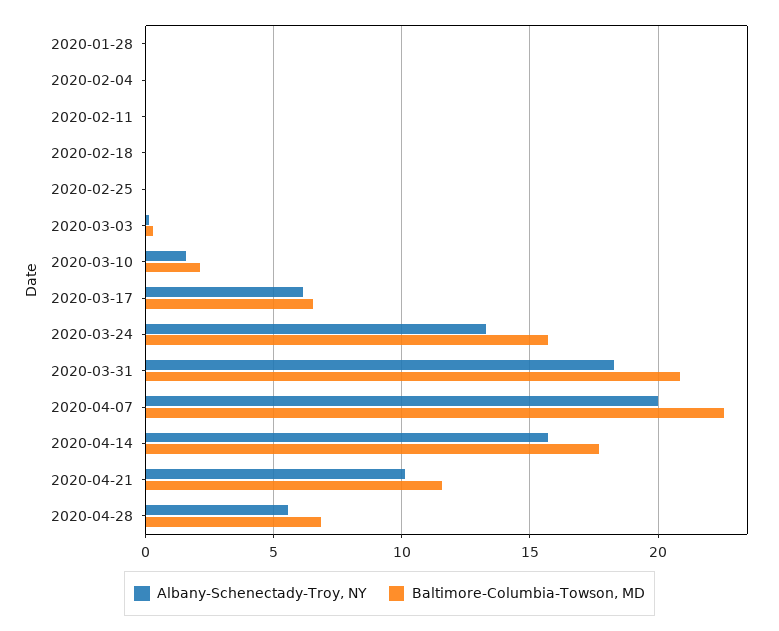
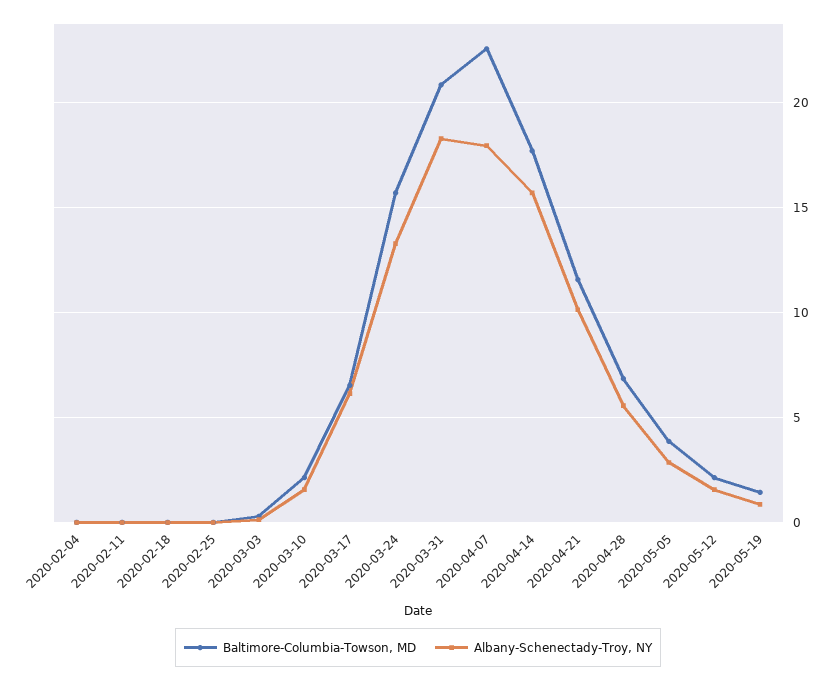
Albany-Schenectady-Troy, NY, 2020-01-28: 0 -> none
Baltimore-Columbia-Towson, MD, 2020-01-28: 0 -> none
Albany-Schenectady-Troy, NY, 2020-04-07: 20 -> 18
Baltimore-Columbia-Towson, MD, 2020-05-05: none -> 4
Albany-Schenectady-Troy, NY, 2020-05-05: none -> 3
Baltimore-Columbia-Towson, MD, 2020-05-12: none -> 2
Albany-Schenectady-Troy, NY, 2020-05-12: none -> 1.5
Baltimore-Columbia-Towson, MD, 2020-05-19: none -> 1.5
Albany-Schenectady-Troy, NY, 2020-05-19: none -> 1

